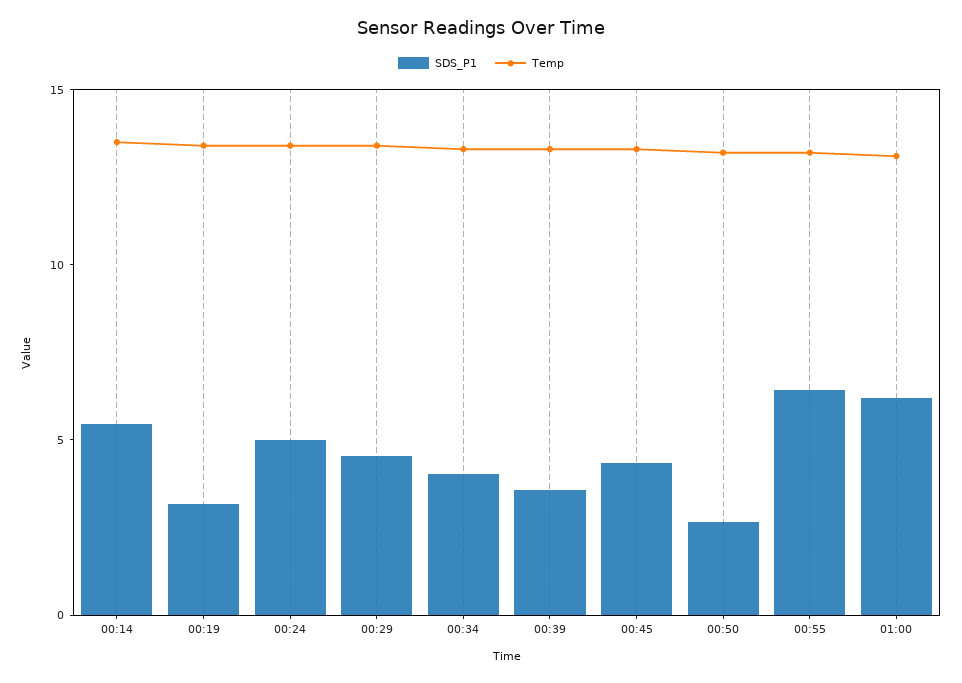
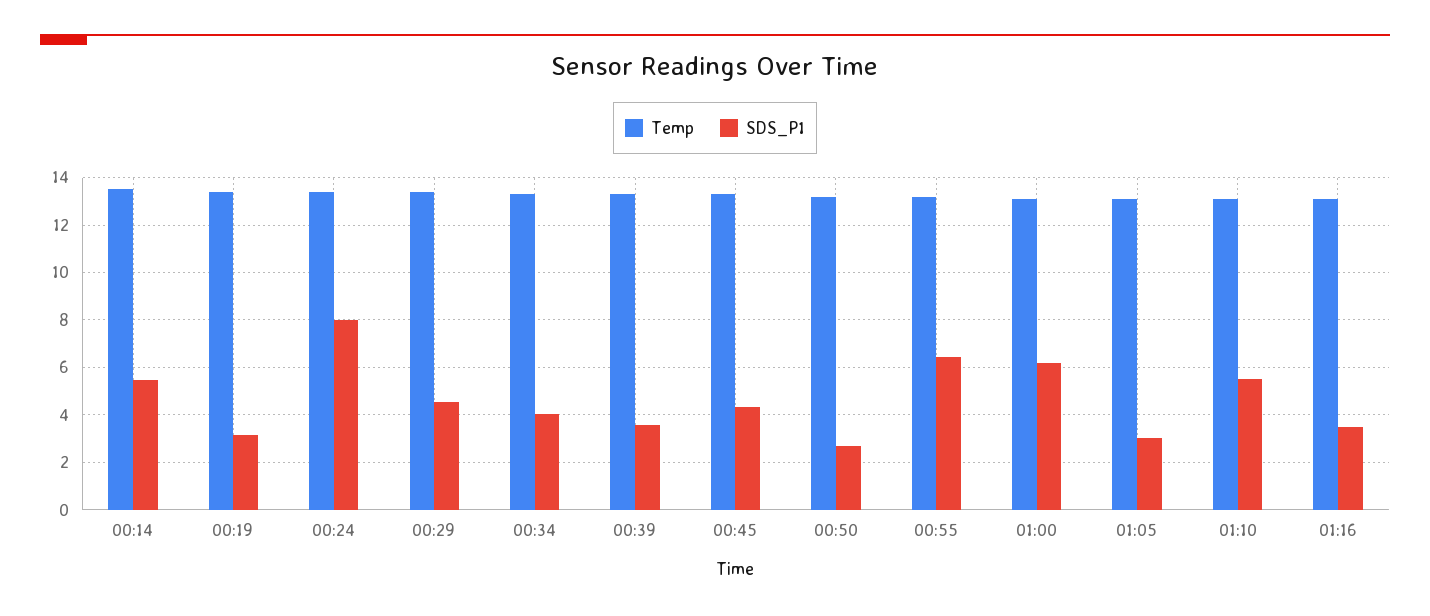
SDS_P1, 00:24: 5 -> 8
Temp, 01:05: none -> 13
SDS_P1, 01:05: none -> 3
Temp, 01:10: none -> 13
SDS_P1, 01:10: none -> 5.5
Temp, 01:16: none -> 13
SDS_P1, 01:16: none -> 3.5

